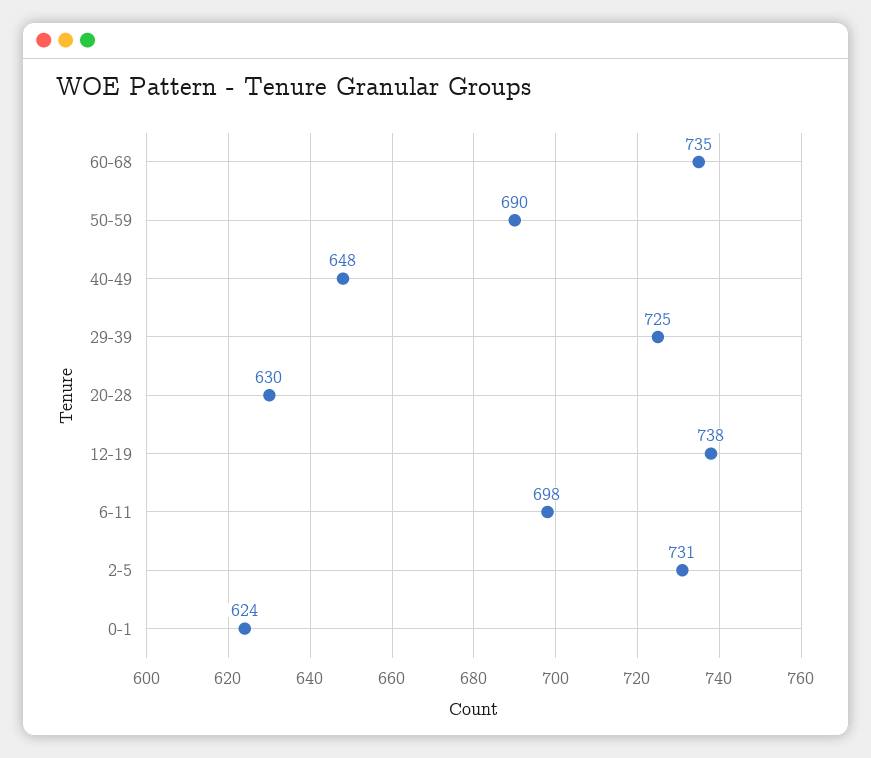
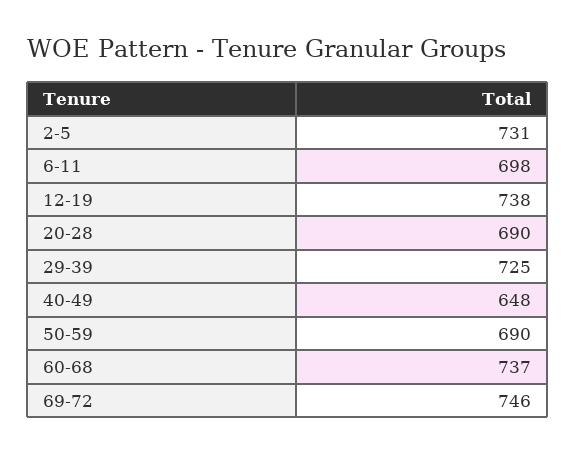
60-68: 735 -> 737
20-28: 630 -> 690
0-1: 624 -> none
69-72: none -> 746

